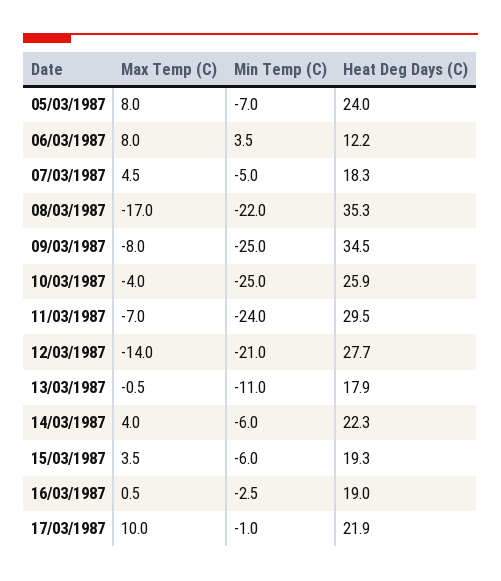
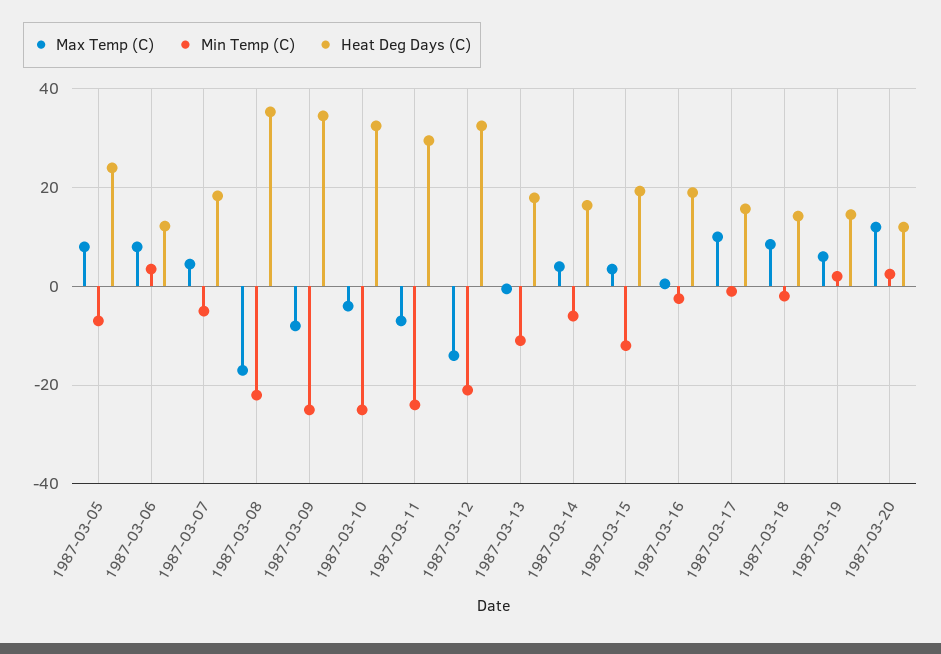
Heat Deg Days (C), 10/03/1987: 25.9 -> 32
Heat Deg Days (C), 12/03/1987: 27.7 -> 32
Heat Deg Days (C), 14/03/1987: 22.3 -> 16
Min Temp (C), 15/03/1987: -6 -> -12
Heat Deg Days (C), 17/03/1987: 21.9 -> 16
Max Temp (C), 1987-03-18: none -> 8
Min Temp (C), 1987-03-18: none -> -2
Heat Deg Days (C), 1987-03-18: none -> 14
Max Temp (C), 1987-03-19: none -> 6
Min Temp (C), 1987-03-19: none -> 2
Heat Deg Days (C), 1987-03-19: none -> 14
Max Temp (C), 1987-03-20: none -> 12
Min Temp (C), 1987-03-20: none -> 2
Heat Deg Days (C), 1987-03-20: none -> 12

